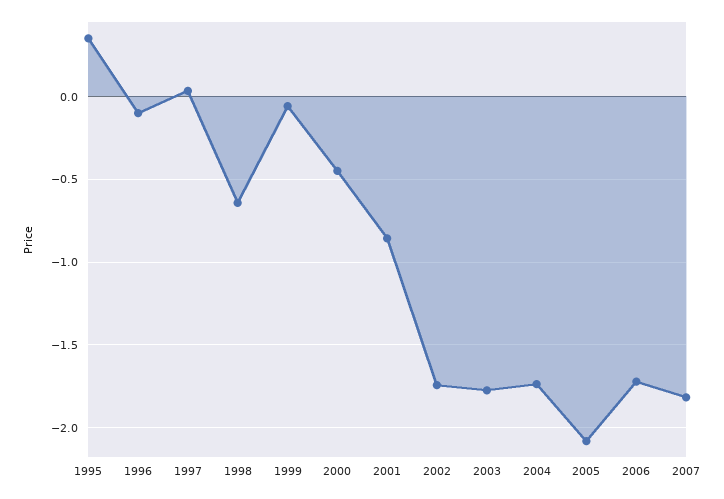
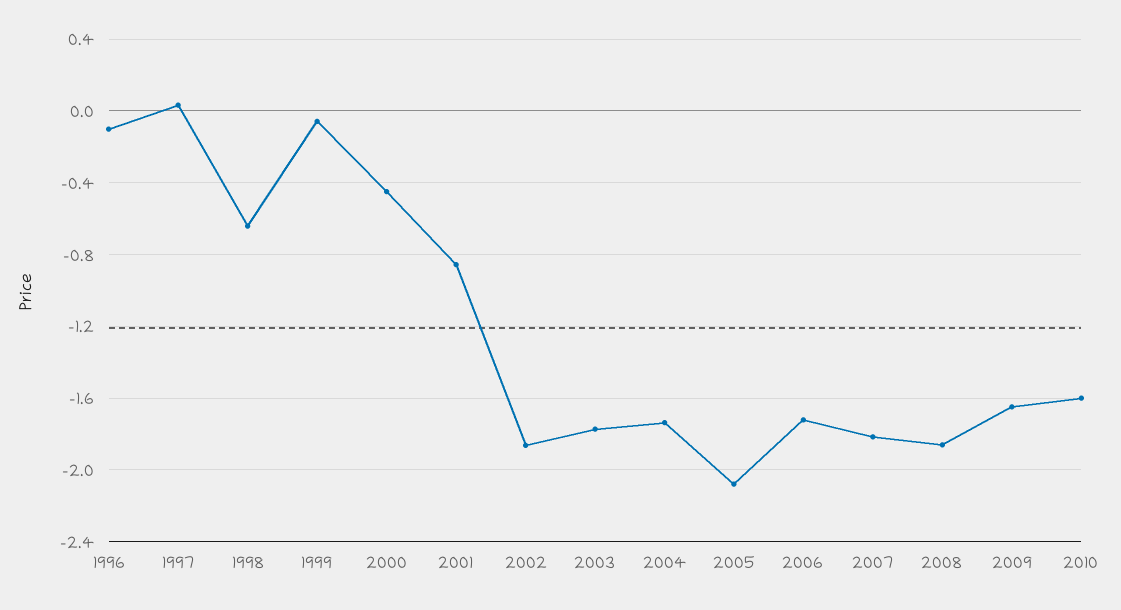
1995: 0.35 -> none
2002: -1.75 -> -1.85
2008: none -> -1.85
2009: none -> -1.65
2010: none -> -1.6

